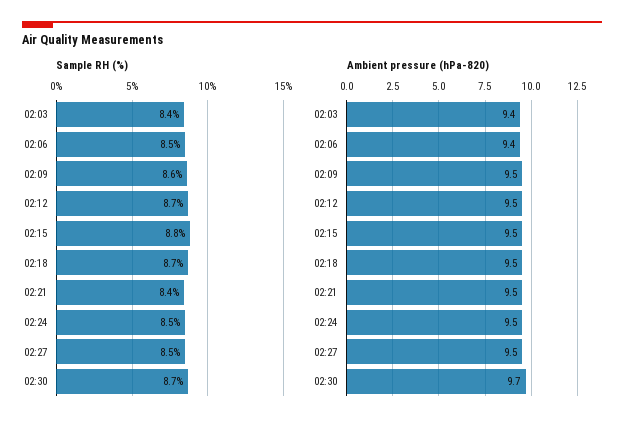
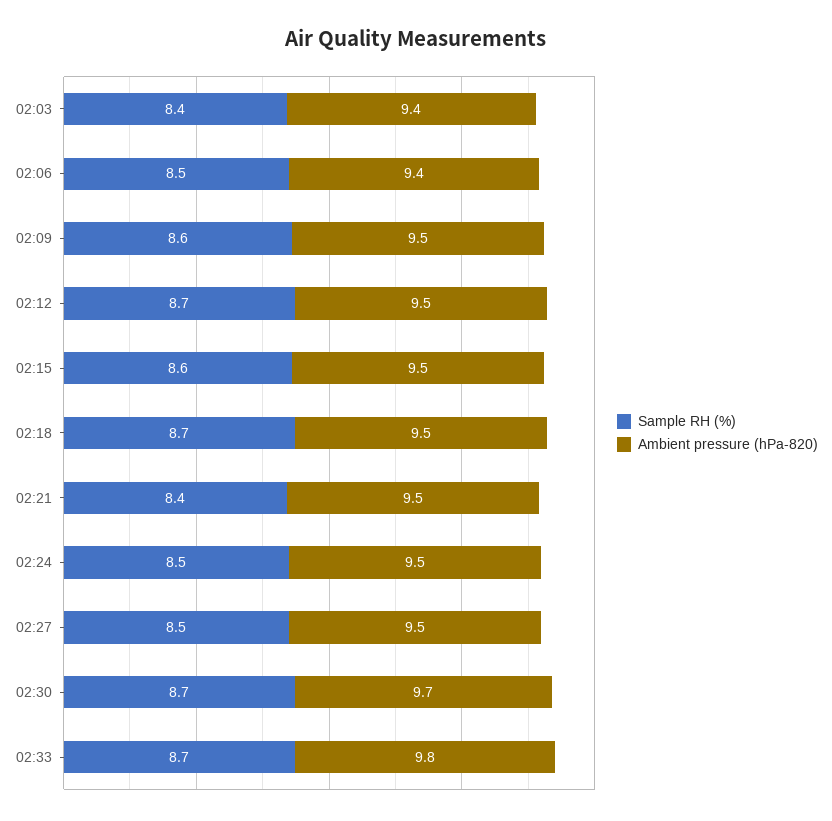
Sample RH (%), 02:15: 8.8 -> 8.6
Sample RH (%), 02:33: none -> 8.7
Ambient pressure (hPa-820), 02:33: none -> 9.8

